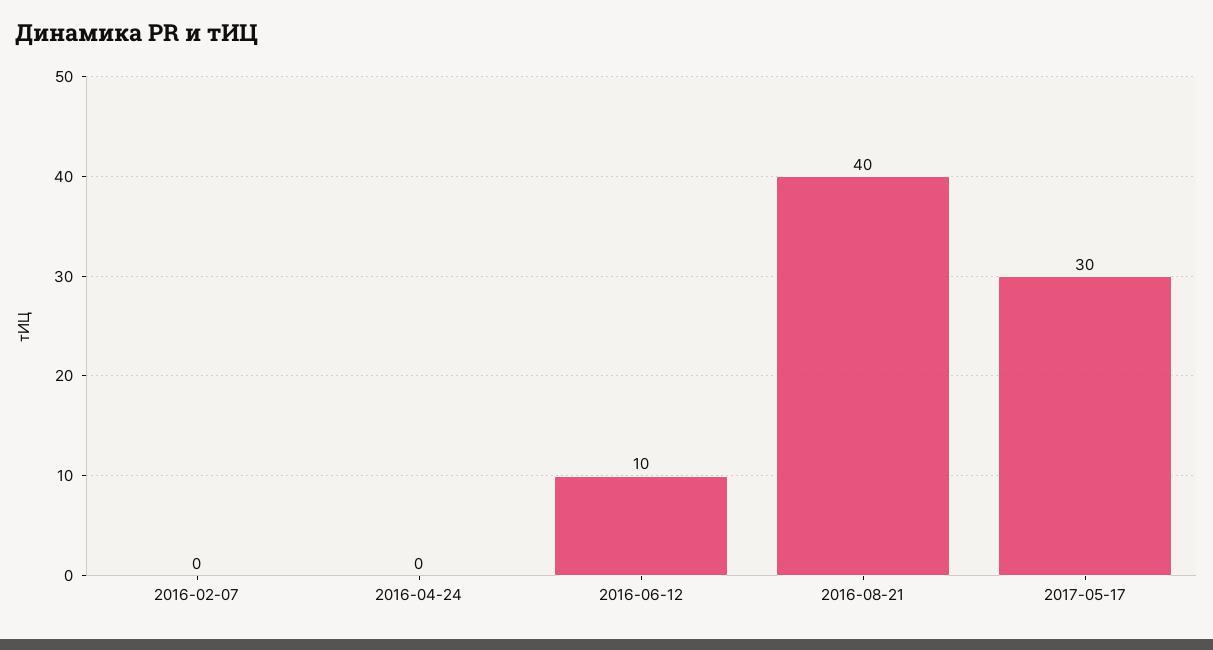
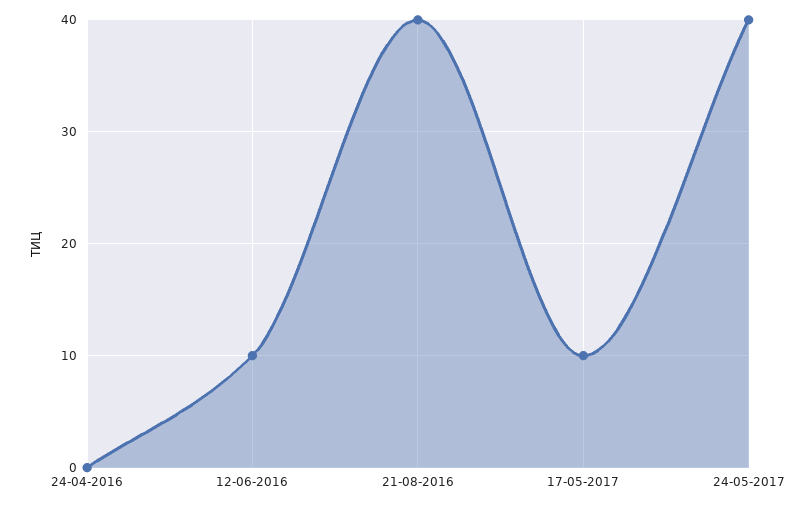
2016-02-07: 0 -> none
2017-05-17: 30 -> 10
24-05-2017: none -> 40

